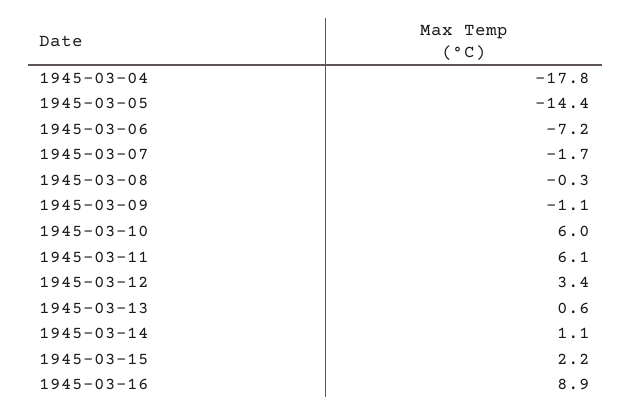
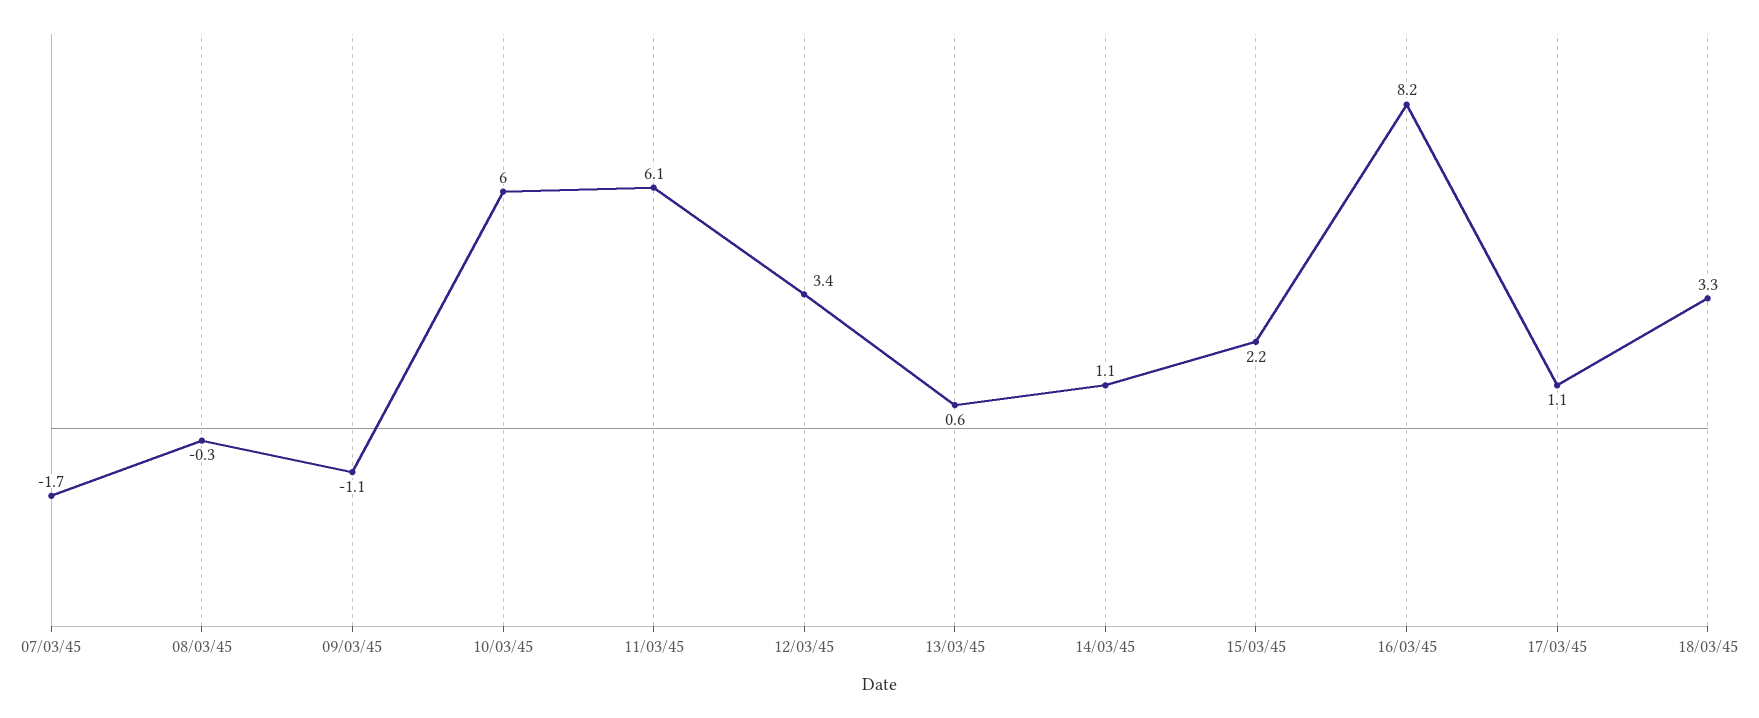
1945-03-04: -17.8 -> none
1945-03-05: -14.4 -> none
1945-03-06: -7.2 -> none
1945-03-16: 8.9 -> 8.2
17/03/45: none -> 1.1
18/03/45: none -> 3.3

